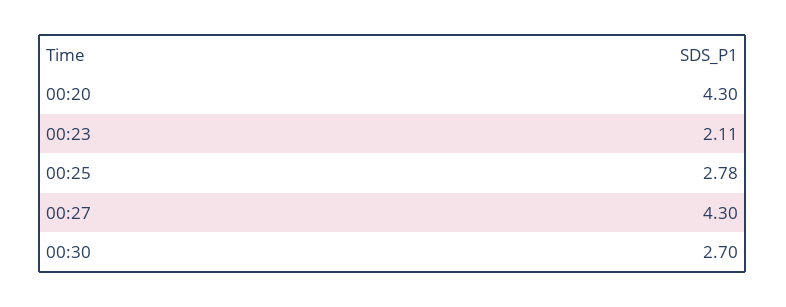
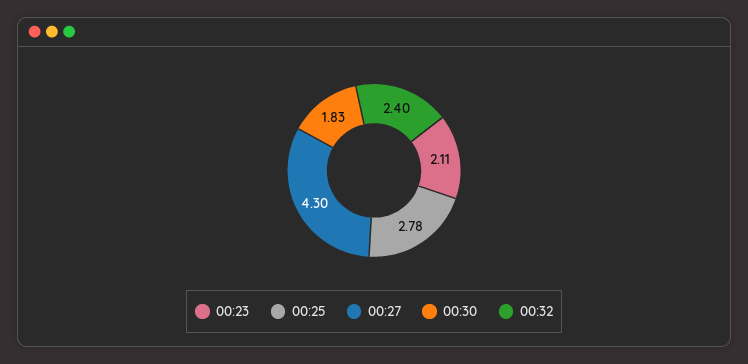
00:20: 4.3 -> none
00:30: 2.7 -> 1.83
00:32: none -> 2.4

